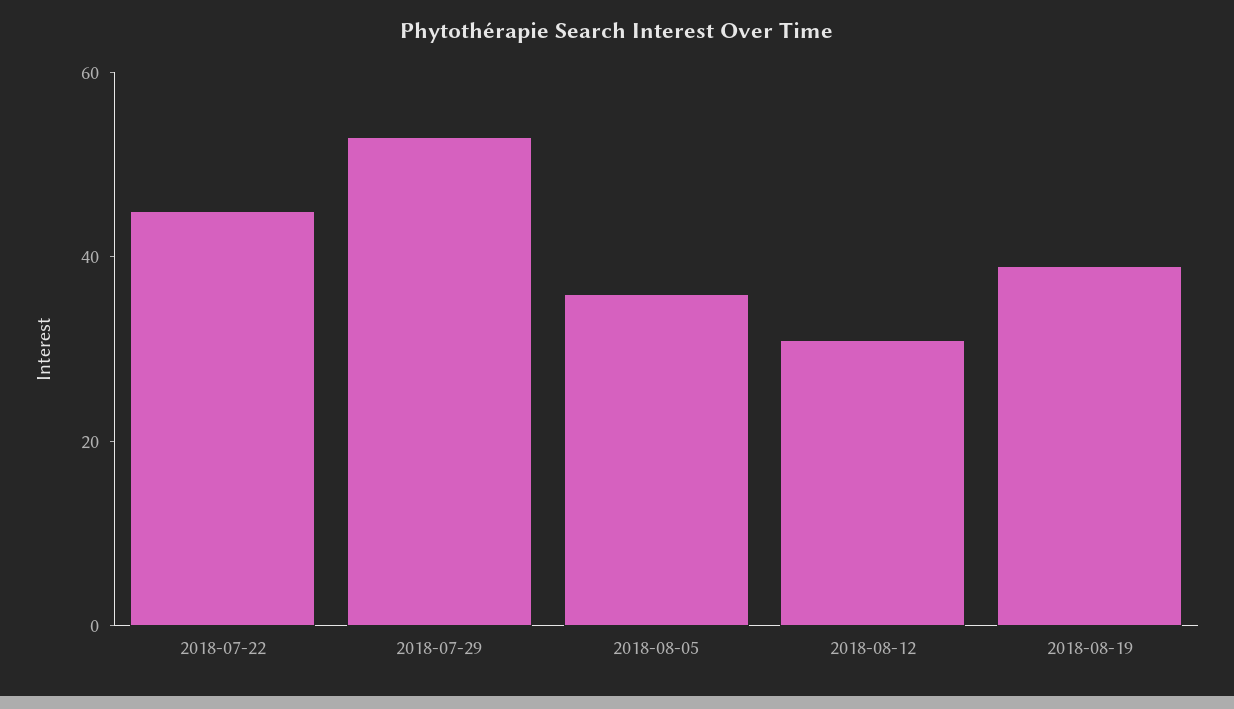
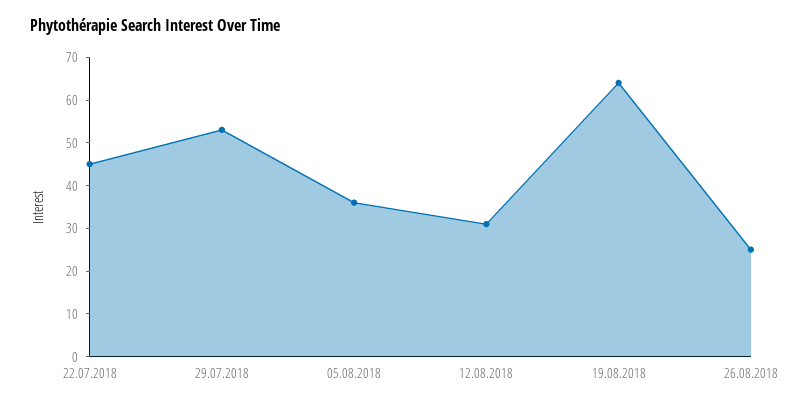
2018-08-19: 40 -> 65
26.08.2018: none -> 25

